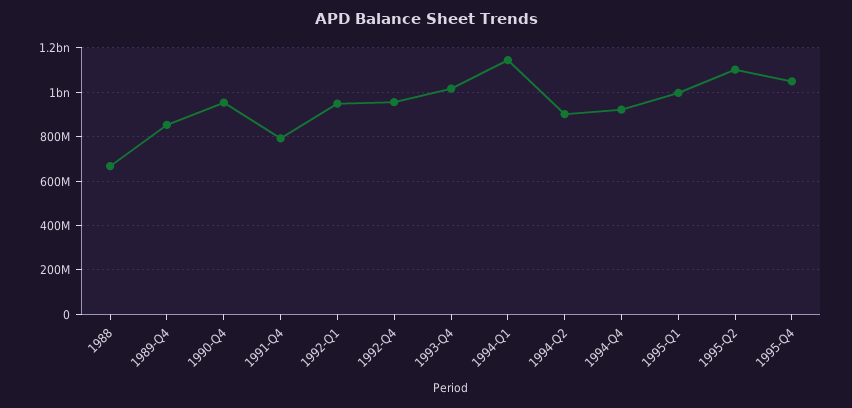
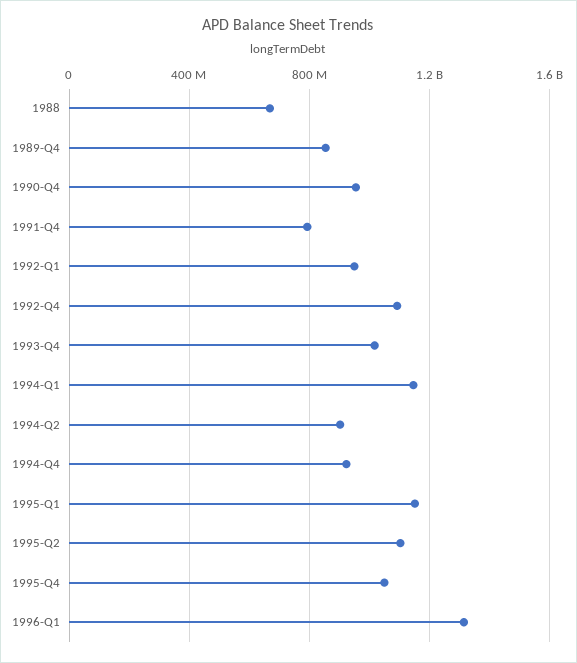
1992-Q4: 950000000 -> 1100000000
1995-Q1: 1000000000 -> 1150000000
1996-Q1: none -> 1300000000

